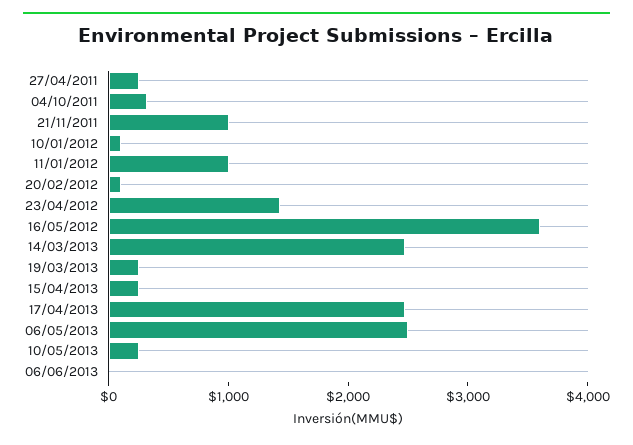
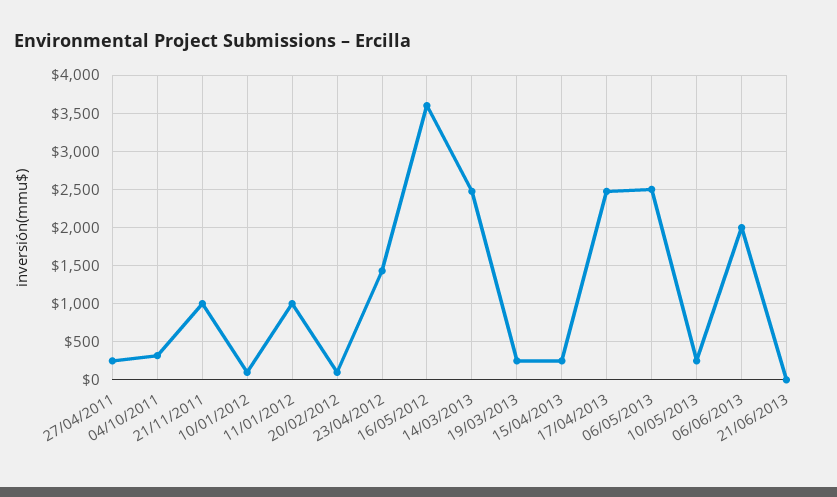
06/06/2013: 0 -> 2000
21/06/2013: none -> 0

